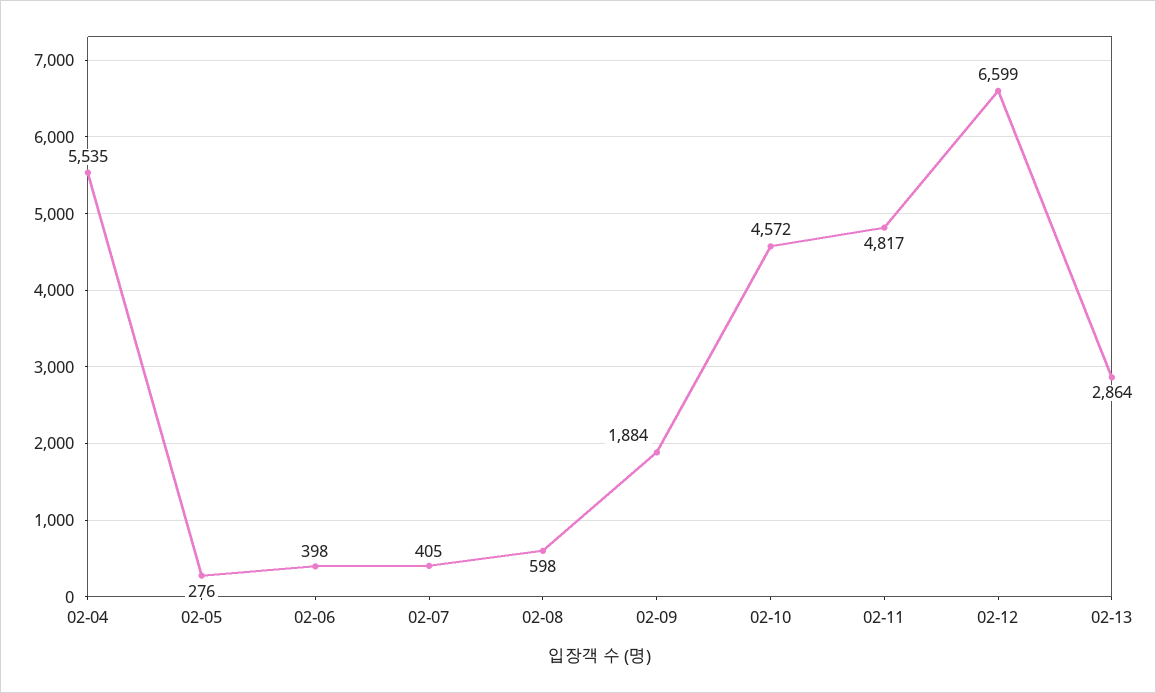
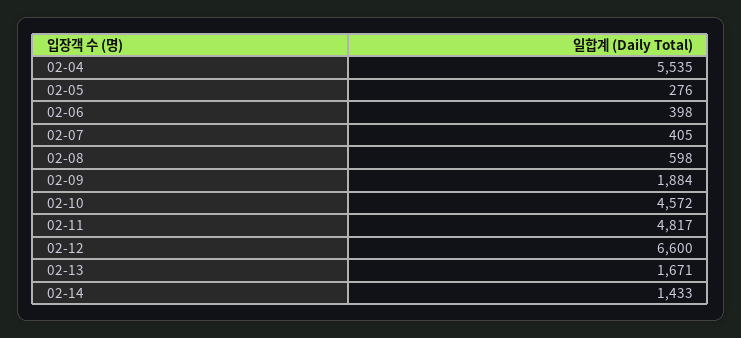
02-12: 6599 -> 6600
02-13: 2864 -> 1671
02-14: none -> 1433

